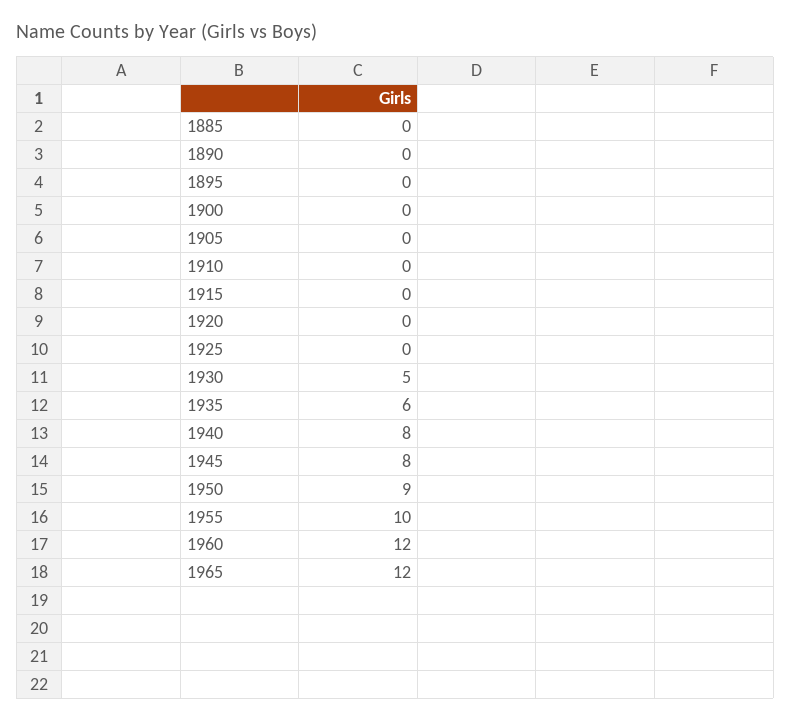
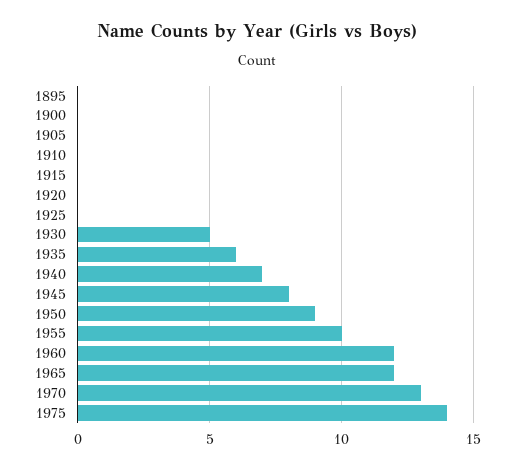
1885: 0 -> none
1890: 0 -> none
1940: 8 -> 7
1970: none -> 13
1975: none -> 14

